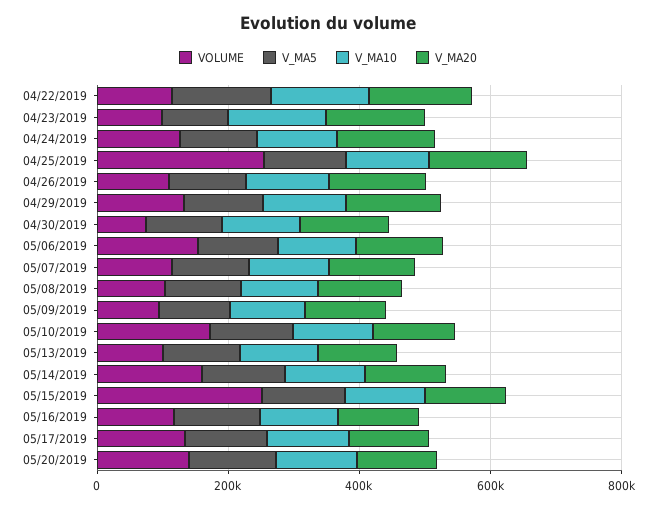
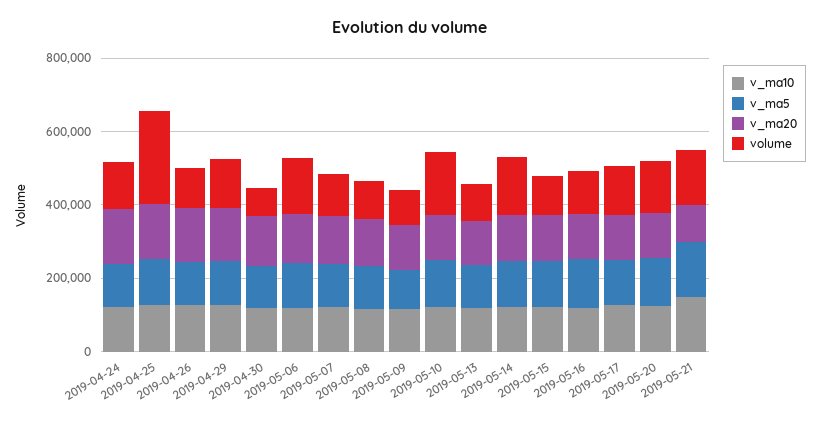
VOLUME, 04/22/2019: 100000 -> none
V_MA5, 04/22/2019: 150000 -> none
V_MA10, 04/22/2019: 150000 -> none
V_MA20, 04/22/2019: 150000 -> none
VOLUME, 04/23/2019: 100000 -> none
V_MA5, 04/23/2019: 100000 -> none
V_MA10, 04/23/2019: 150000 -> none
V_MA20, 04/23/2019: 150000 -> none
VOLUME, 05/15/2019: 250000 -> 100000
V_MA10, 2019-05-21: none -> 150000
V_MA5, 2019-05-21: none -> 150000
V_MA20, 2019-05-21: none -> 100000
VOLUME, 2019-05-21: none -> 150000

